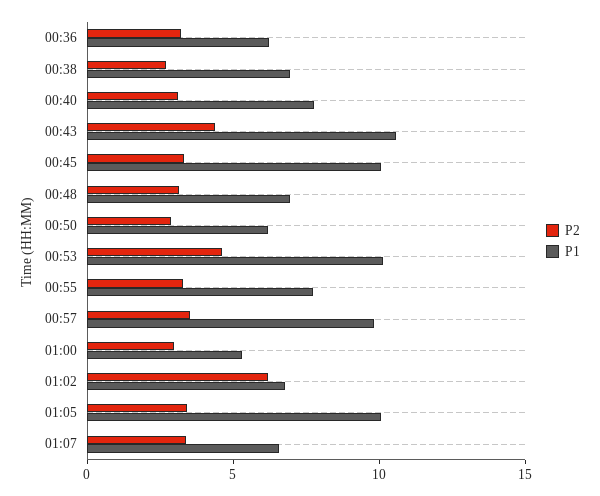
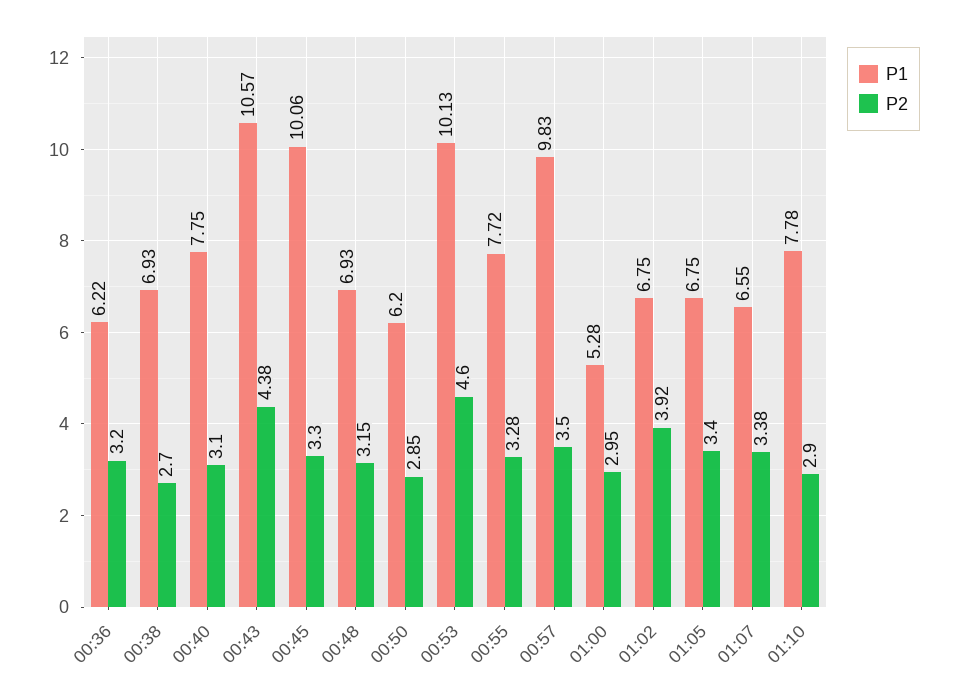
P2, 01:02: 6 -> 3.92
P1, 01:05: 10 -> 6.75
P1, 01:10: none -> 7.78
P2, 01:10: none -> 2.9

